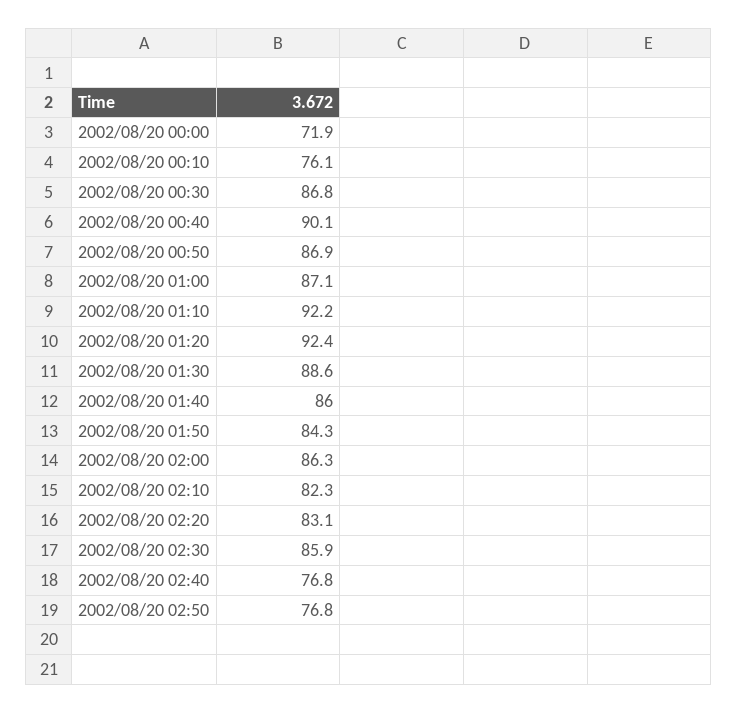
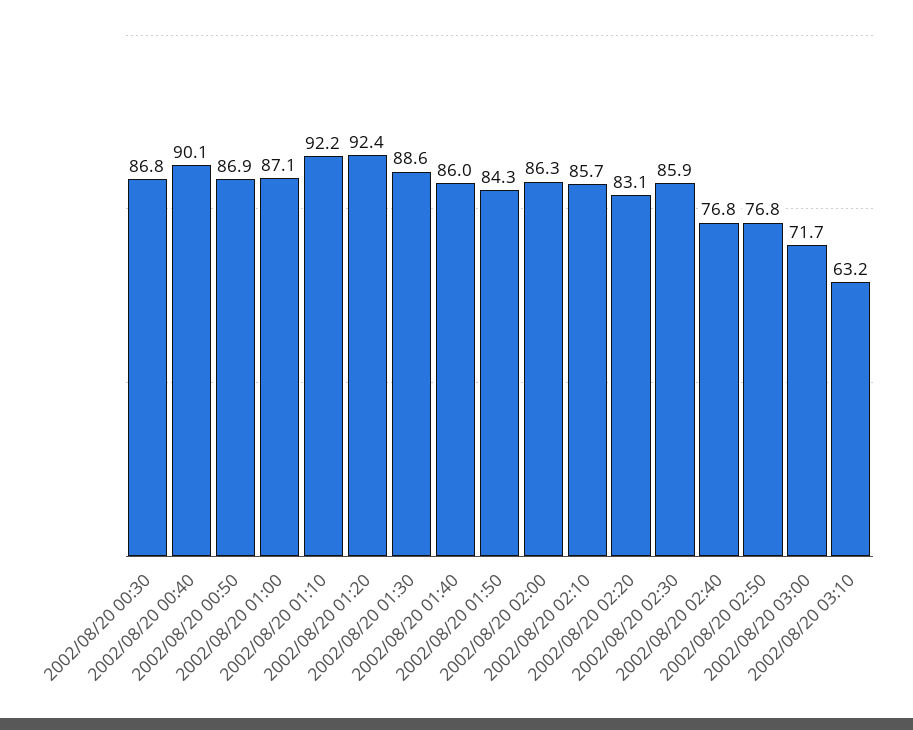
2002/08/20 00:00: 71.9 -> none
2002/08/20 00:10: 76.1 -> none
2002/08/20 02:10: 82.3 -> 85.7
2002/08/20 03:00: none -> 71.7
2002/08/20 03:10: none -> 63.2

